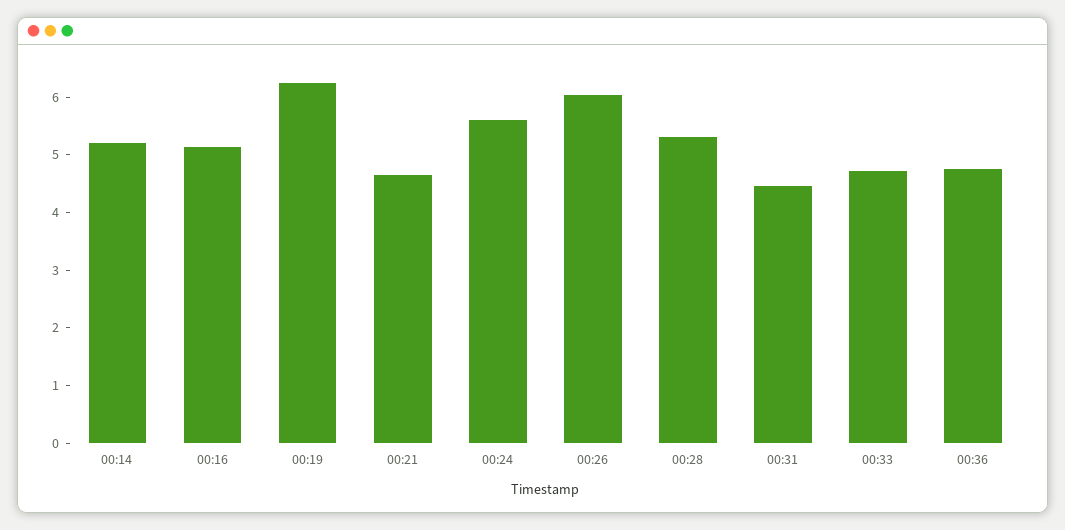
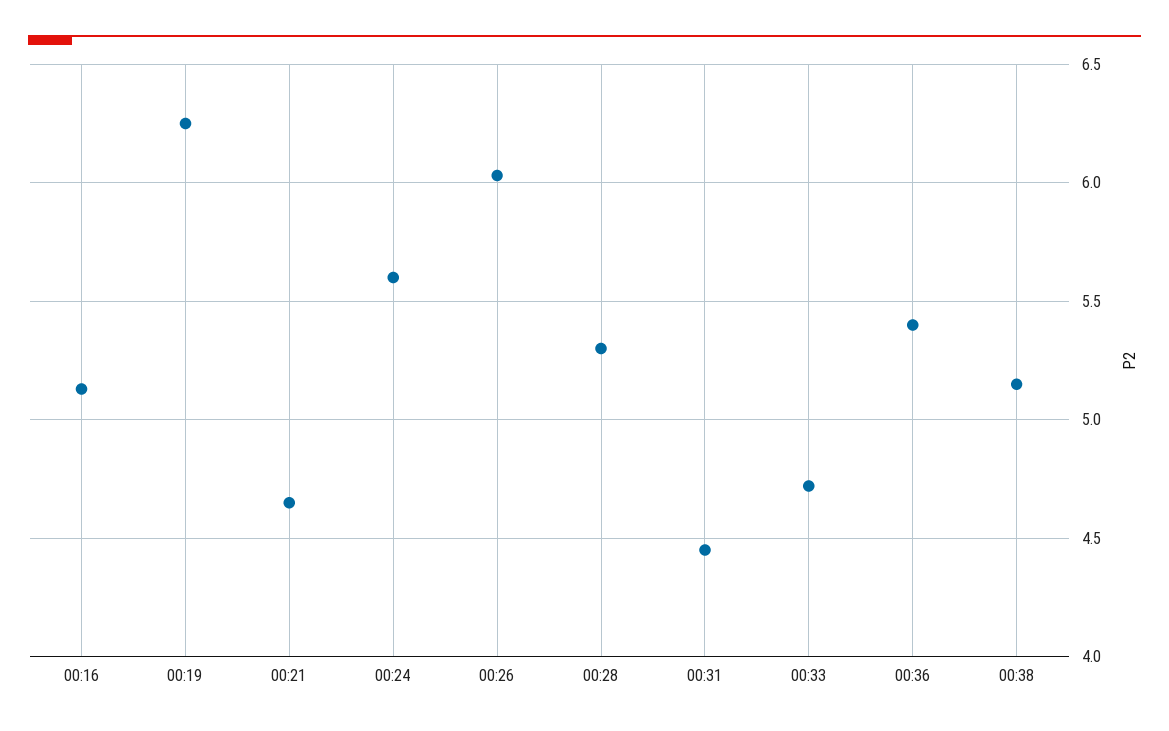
00:14: 5.2 -> none
00:36: 4.8 -> 5.4
00:38: none -> 5.15

